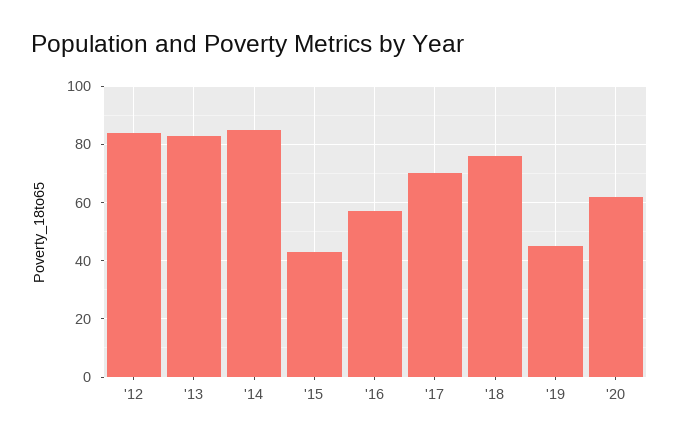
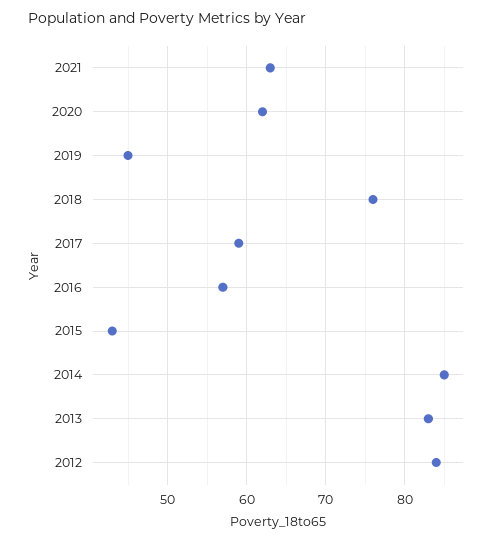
'17: 70 -> 59
2021: none -> 63

